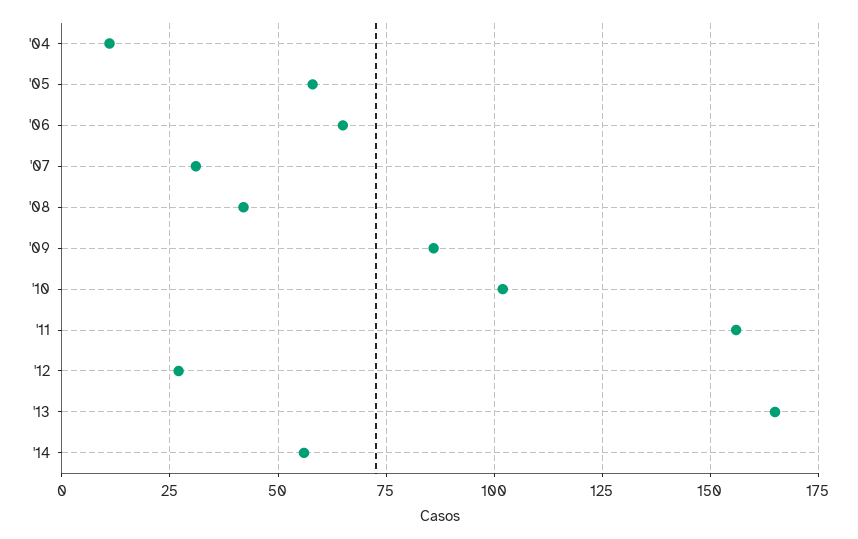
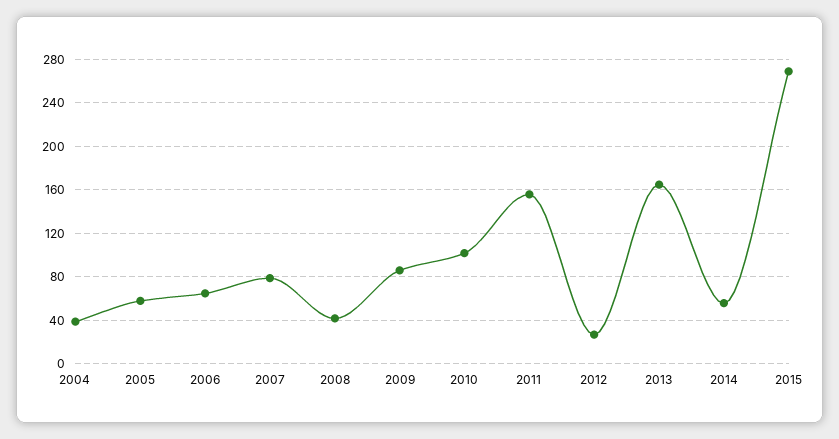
'04: 10 -> 40
'07: 30 -> 80
2015: none -> 270

